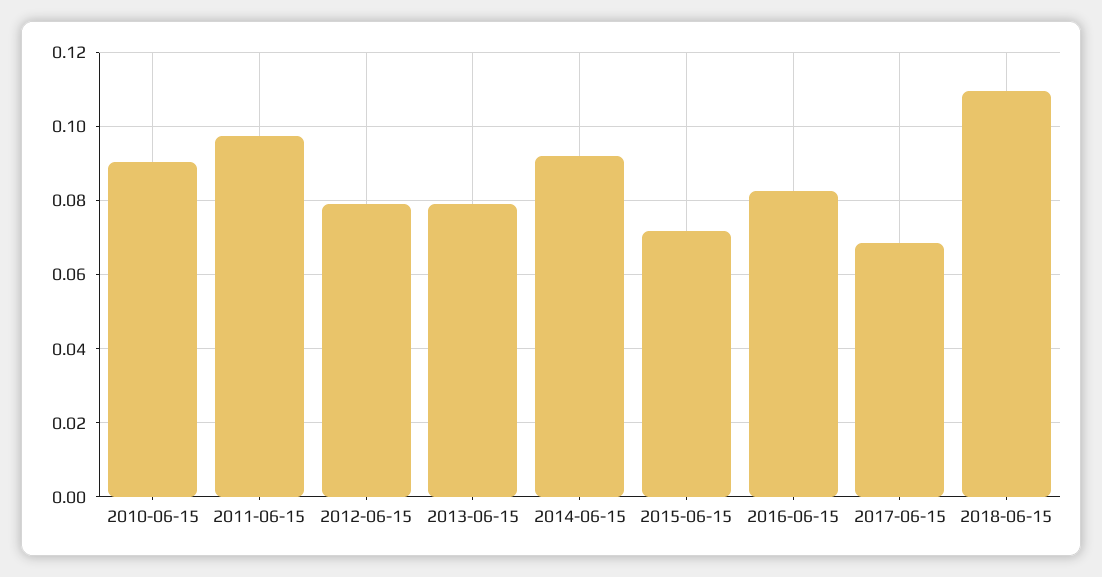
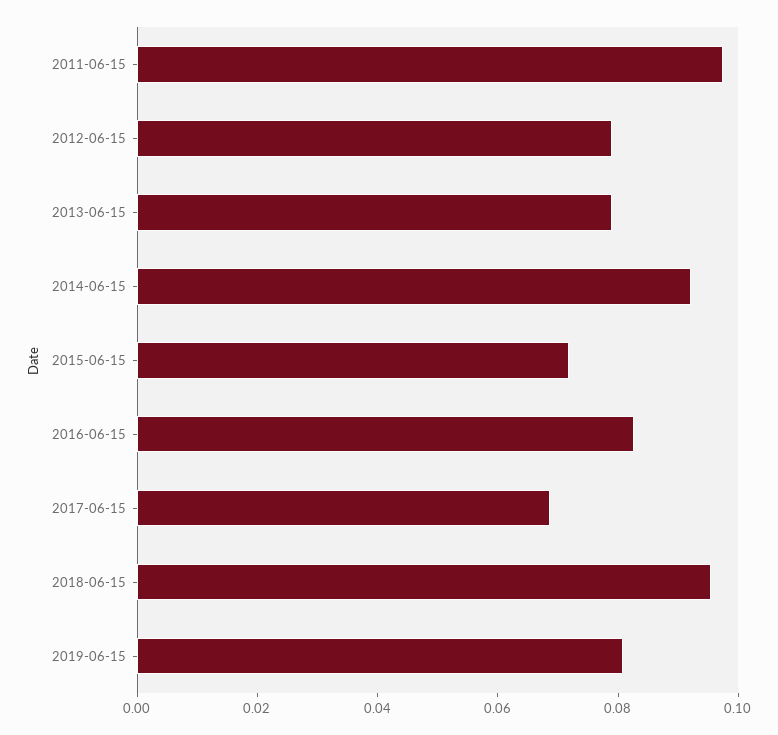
2010-06-15: 0.09 -> none
2018-06-15: 0.11 -> 0.095
2019-06-15: none -> 0.08

